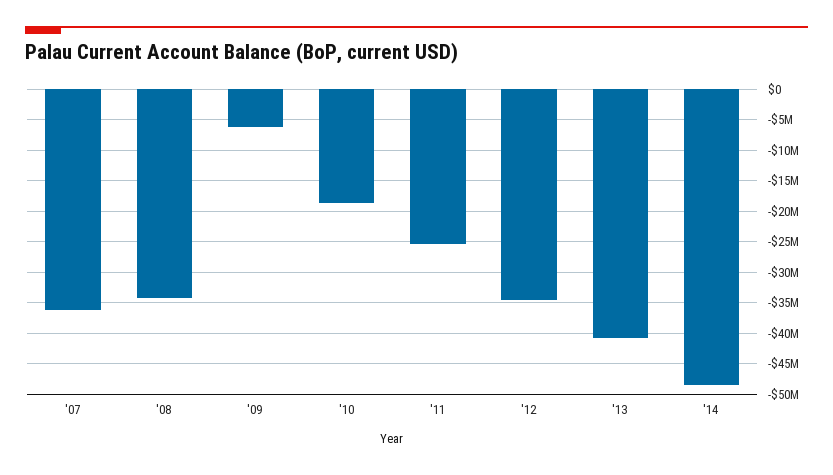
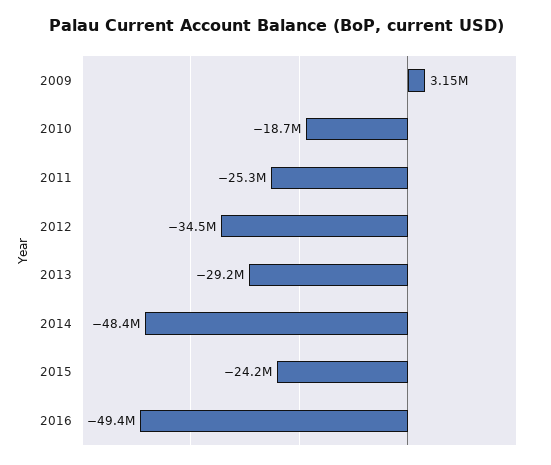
'07: -36000000 -> none
'08: -34000000 -> none
'09: -6000000 -> 3150000
'13: -41000000 -> -29200000
2015: none -> -24200000
2016: none -> -49400000

